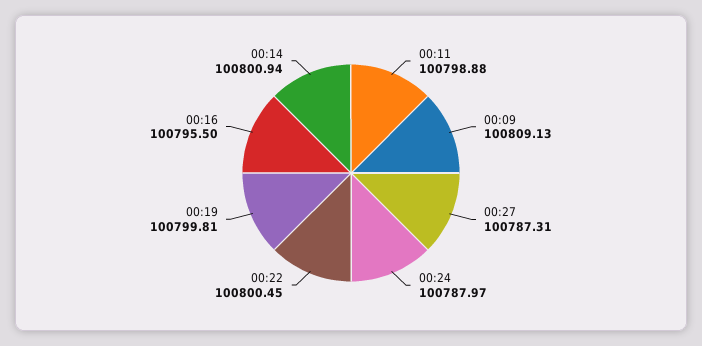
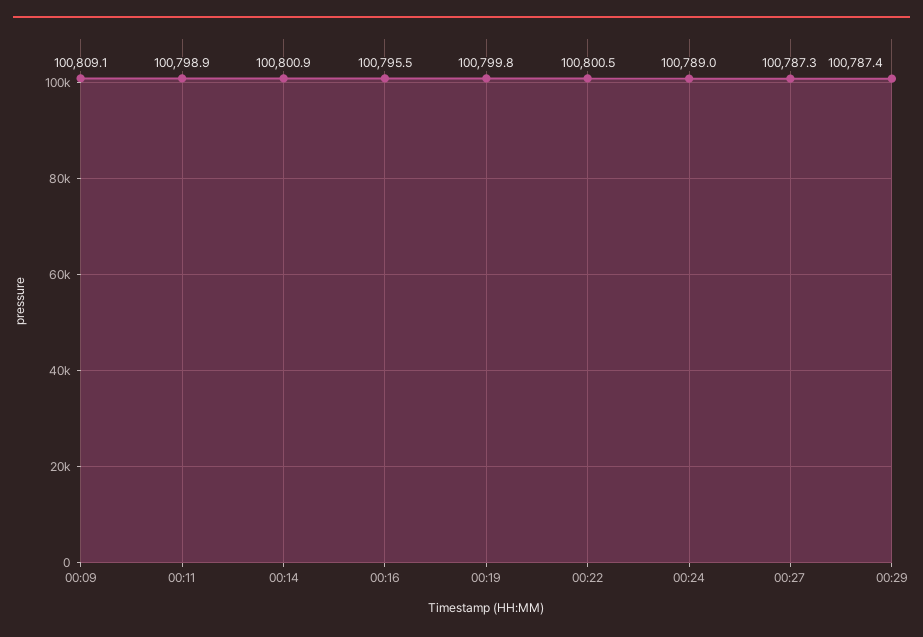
00:24: 100787.97 -> 100789
00:29: none -> 100787.4

